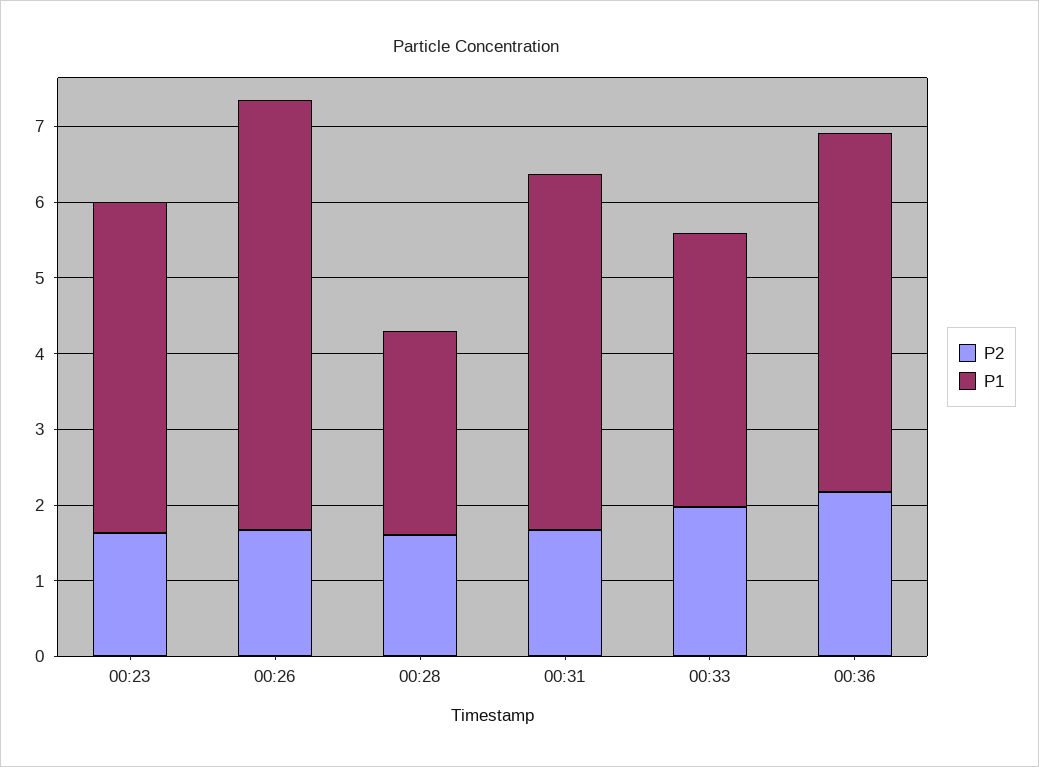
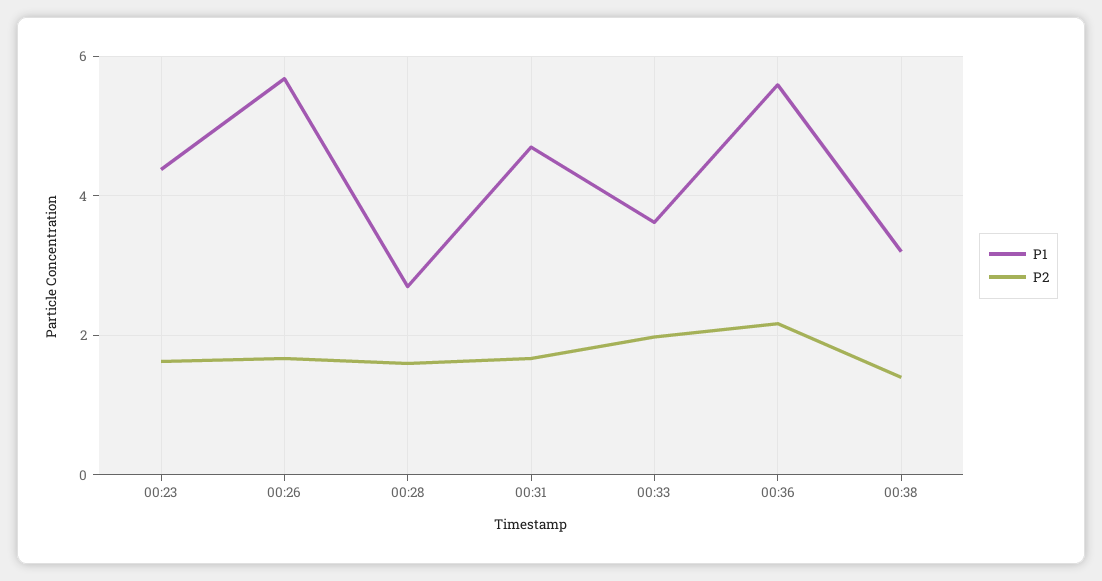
P1, 00:36: 4.8 -> 5.6
P1, 00:38: none -> 3.2
P2, 00:38: none -> 1.4

